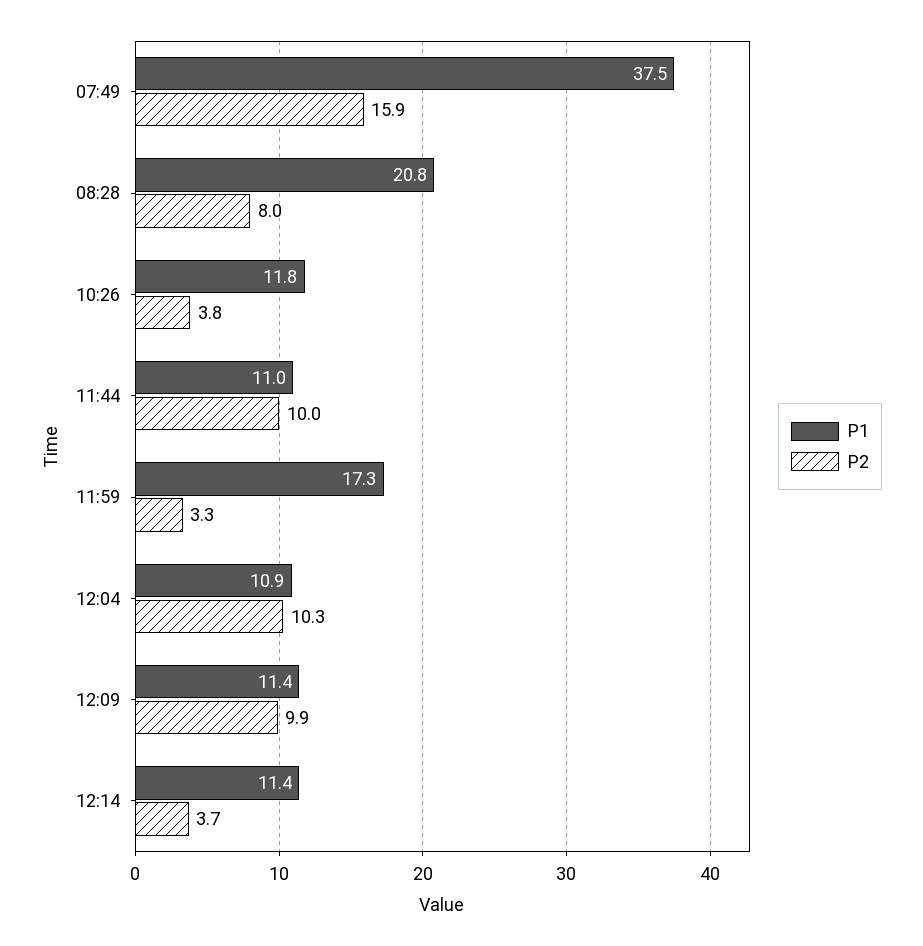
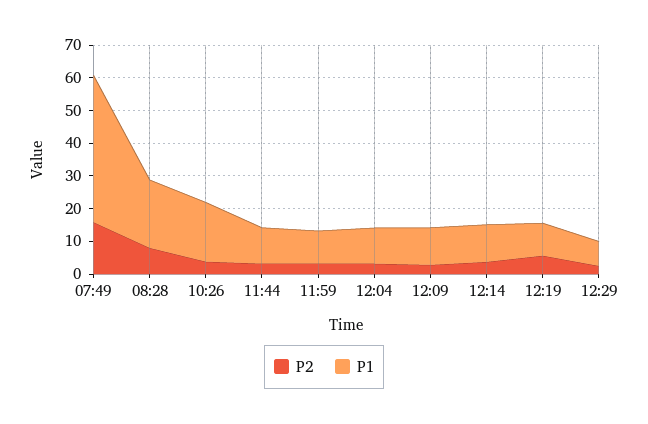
P1, 07:49: 37.5 -> 45
P1, 10:26: 11.8 -> 17.5
P2, 11:44: 10 -> 2.5
P1, 11:59: 17.3 -> 10
P2, 12:04: 10.3 -> 2.5
P2, 12:09: 9.9 -> 2.5
P2, 12:19: none -> 5
P1, 12:19: none -> 10
P2, 12:29: none -> 2.5
P1, 12:29: none -> 7.5

